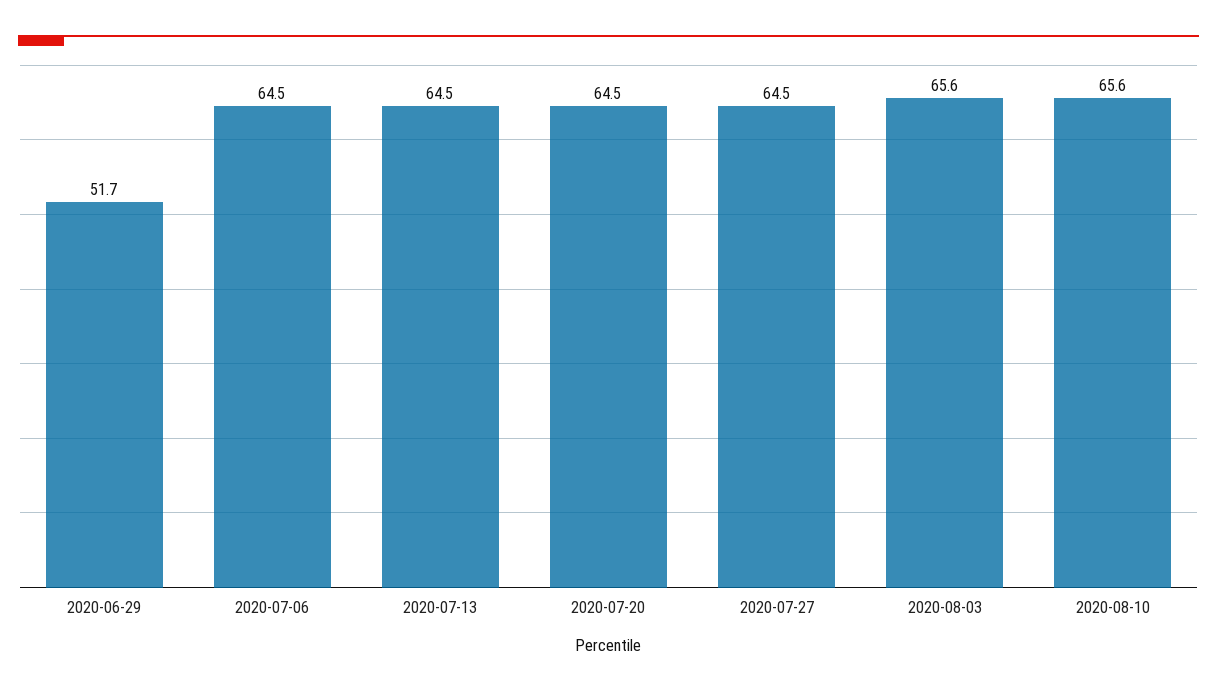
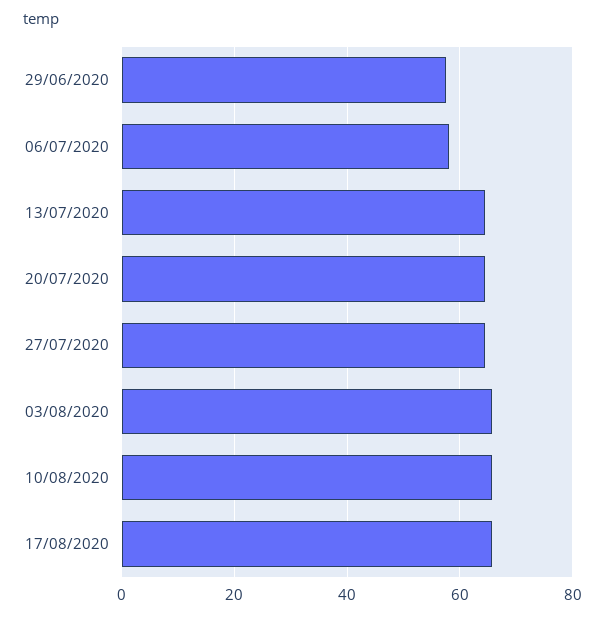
2020-06-29: 51.7 -> 58
2020-07-06: 64.5 -> 58
17/08/2020: none -> 66

